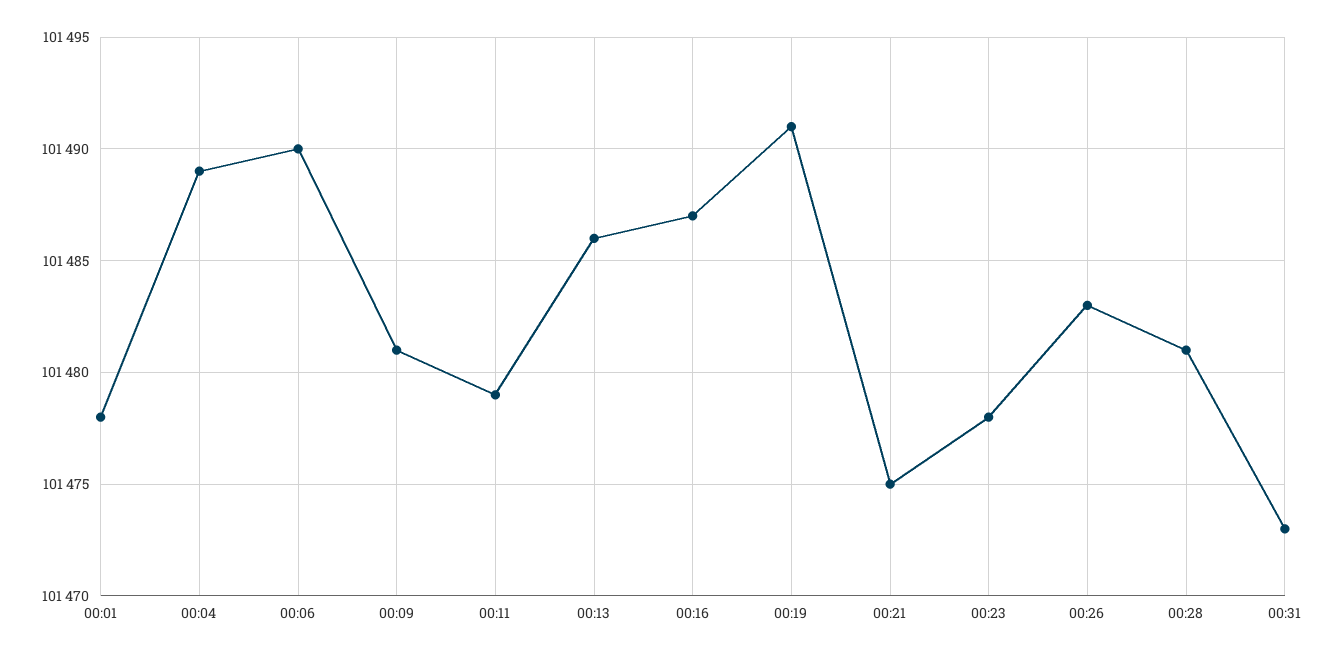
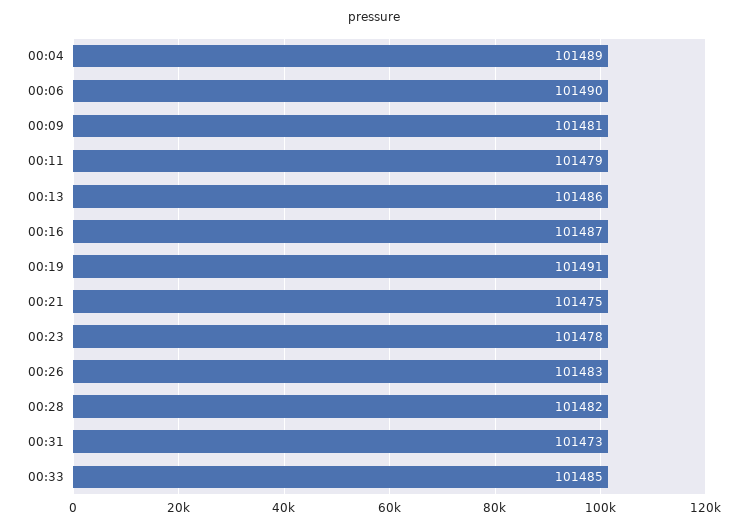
00:01: 101478 -> none
00:28: 101481 -> 101482
00:33: none -> 101485

